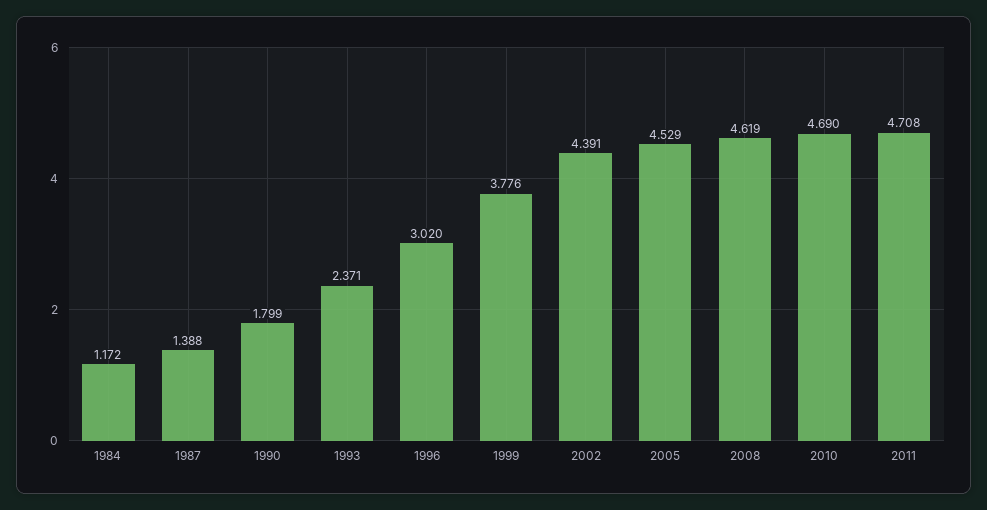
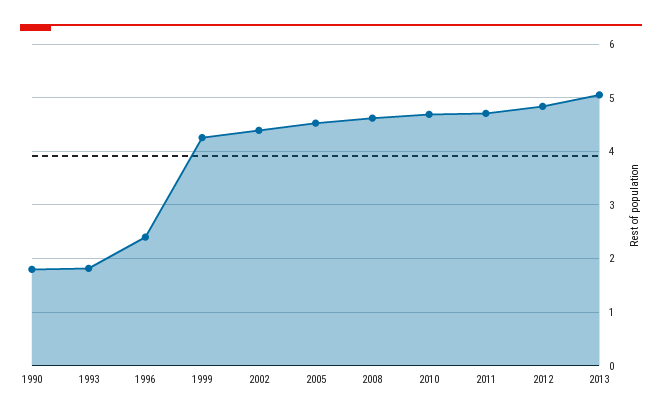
1984: 1.172 -> none
1987: 1.388 -> none
1993: 2.371 -> 1.8
1996: 3.02 -> 2.4
1999: 3.776 -> 4.2
2012: none -> 4.8
2013: none -> 5

